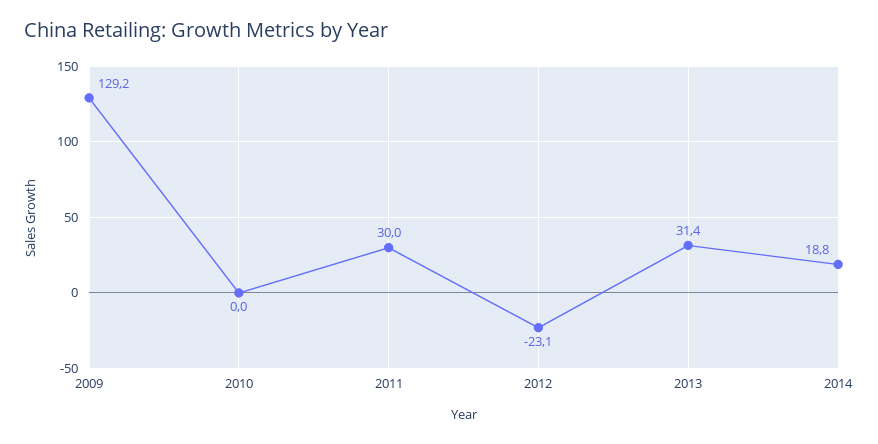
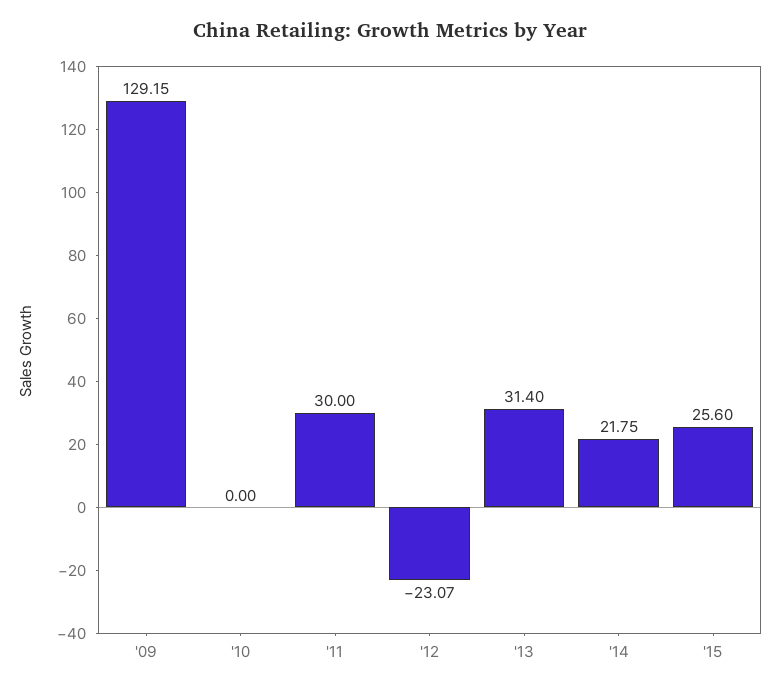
2014: 18.8 -> 21.75
'15: none -> 25.6

